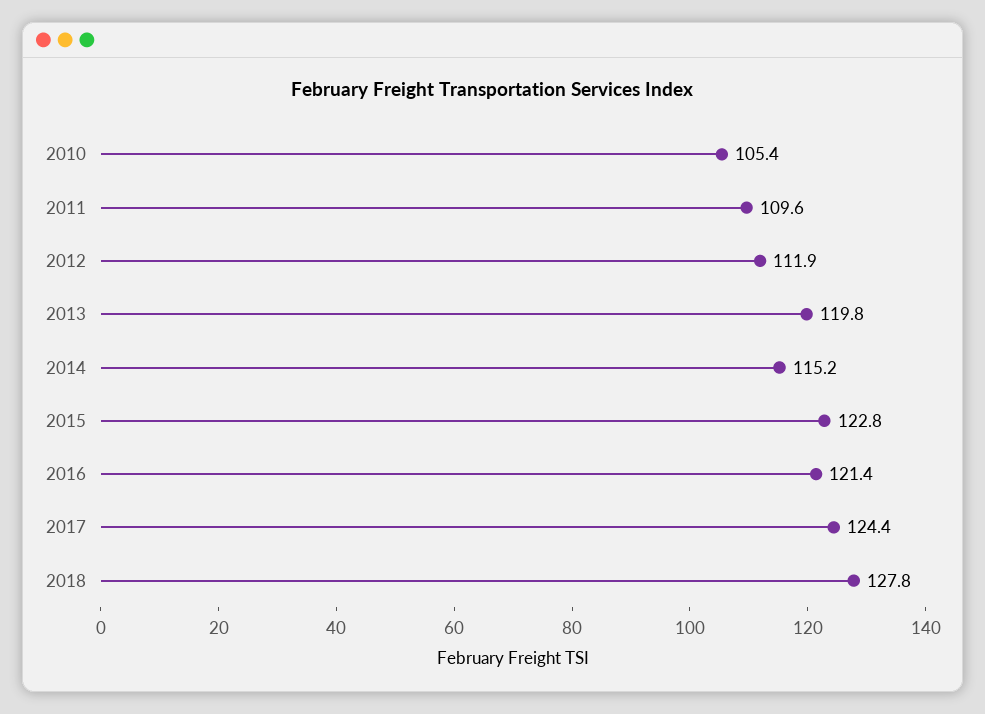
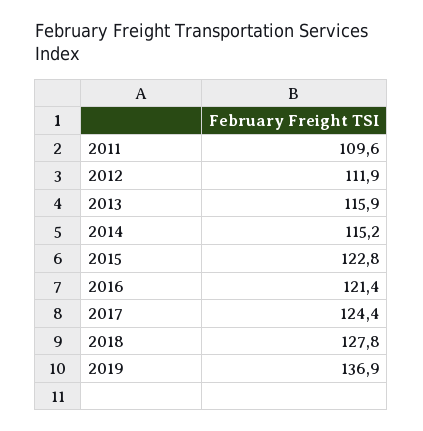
2010: 105.4 -> none
2013: 119.8 -> 115.9
2019: none -> 136.9

